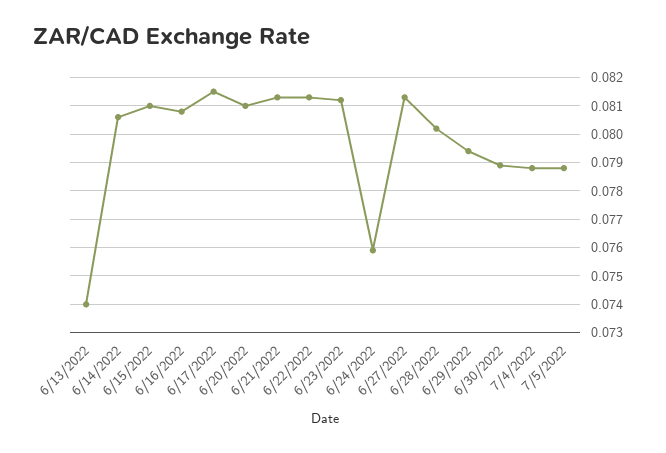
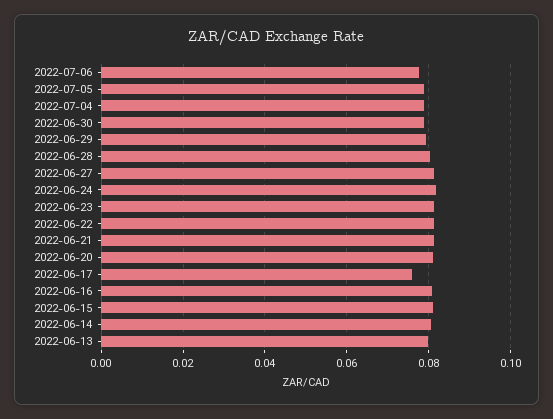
6/13/2022: 0.074 -> 0.08
6/17/2022: 0.0815 -> 0.076
6/24/2022: 0.076 -> 0.082
2022-07-06: none -> 0.078

